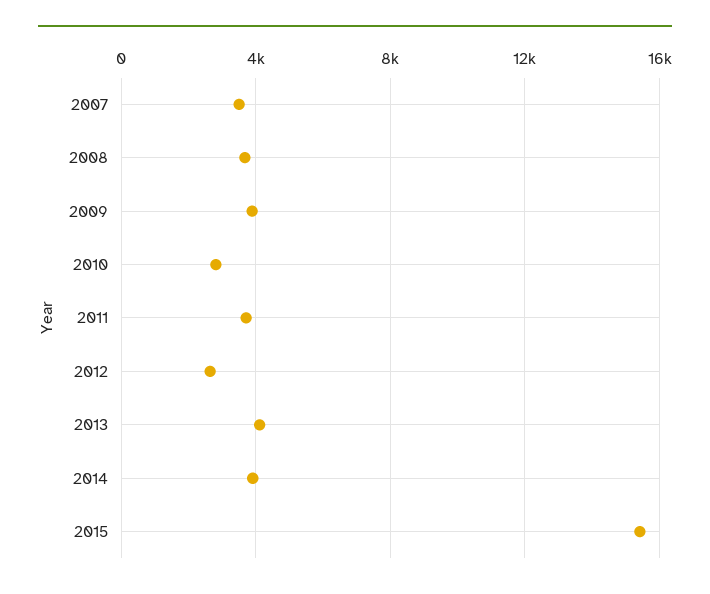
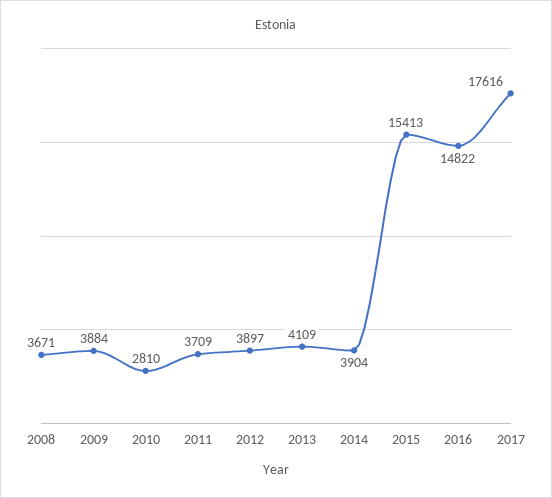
2007: 3500 -> none
2012: 2500 -> 3897
2016: none -> 14822
2017: none -> 17616

